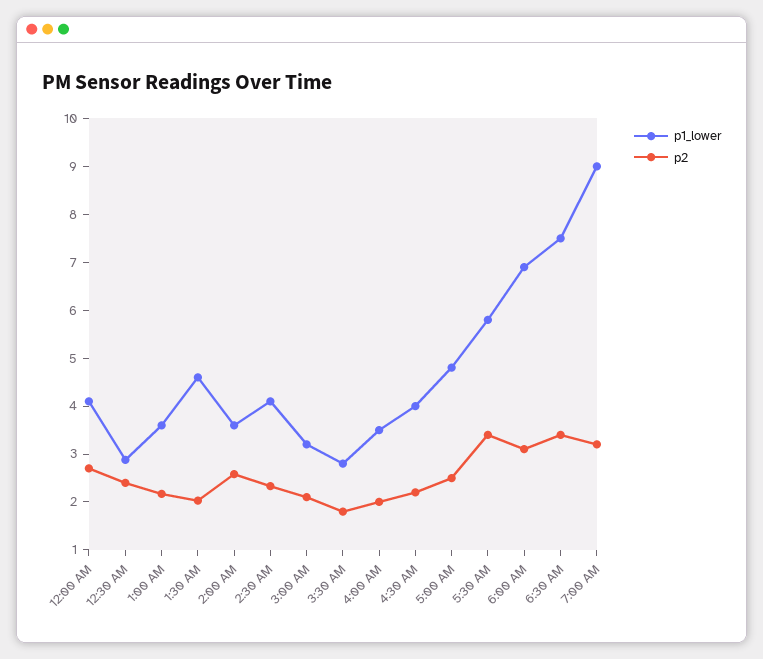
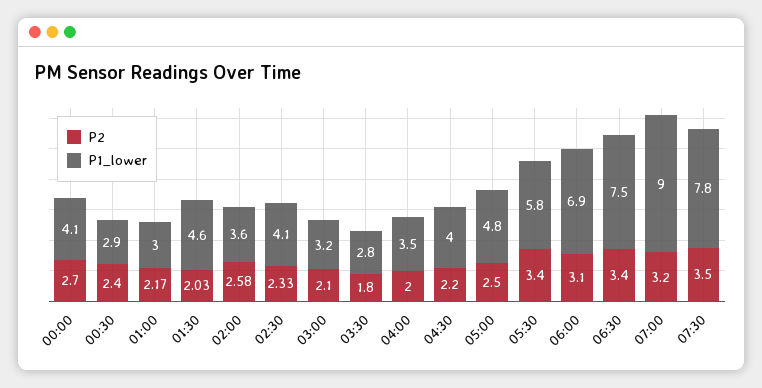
p1_lower, 1:00 AM: 3.6 -> 3
p2, 07:30: none -> 3.5
p1_lower, 07:30: none -> 7.8

